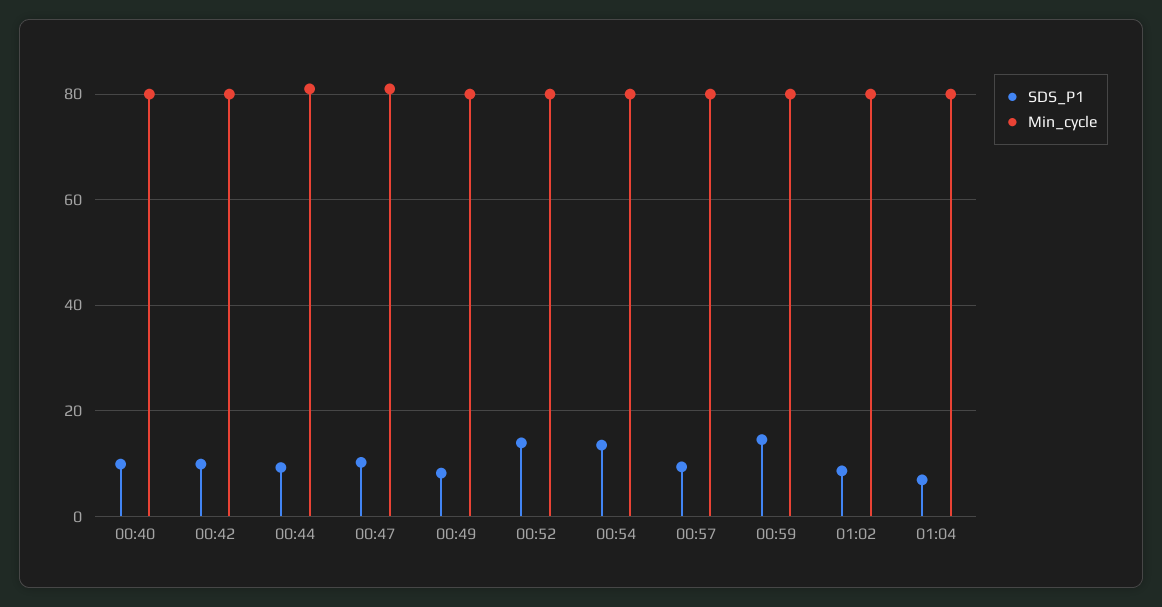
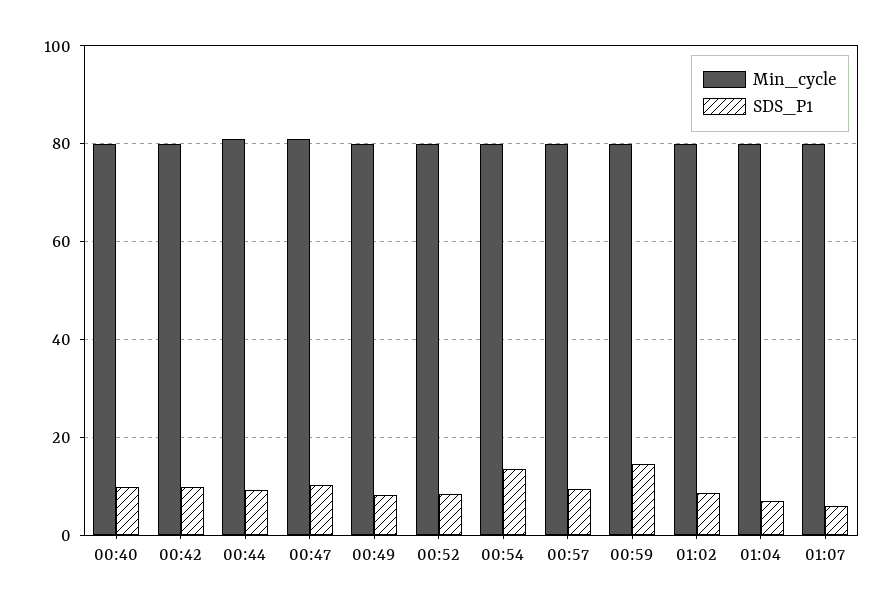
SDS_P1, 00:52: 14 -> 8
Min_cycle, 01:07: none -> 80
SDS_P1, 01:07: none -> 6

